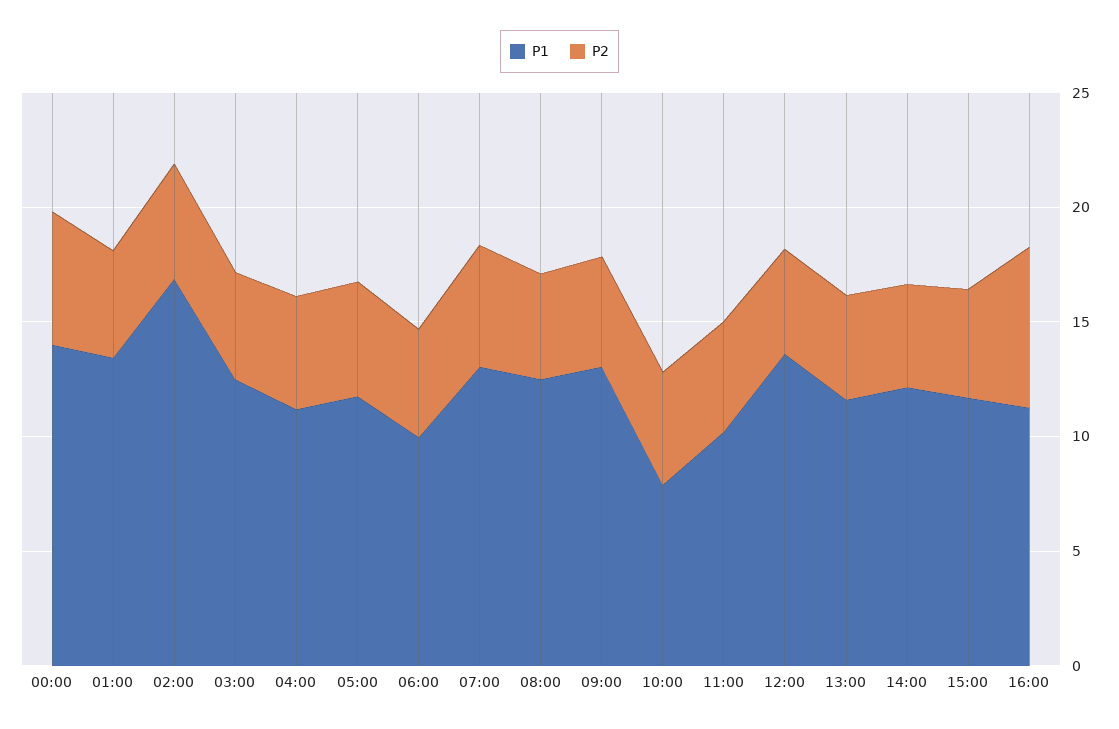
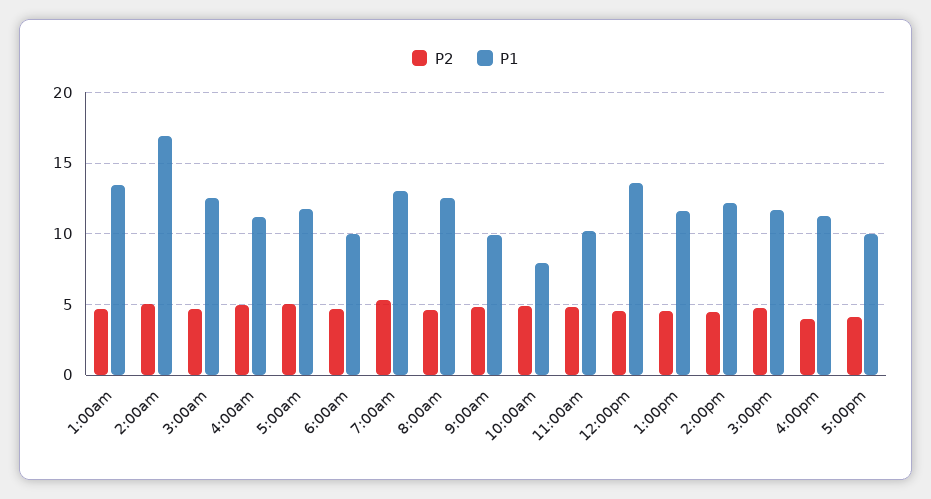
P1, 00:00: 14 -> none
P2, 00:00: 6 -> none
P1, 09:00: 13 -> 10
P2, 16:00: 7 -> 4
P2, 5:00pm: none -> 4
P1, 5:00pm: none -> 10

